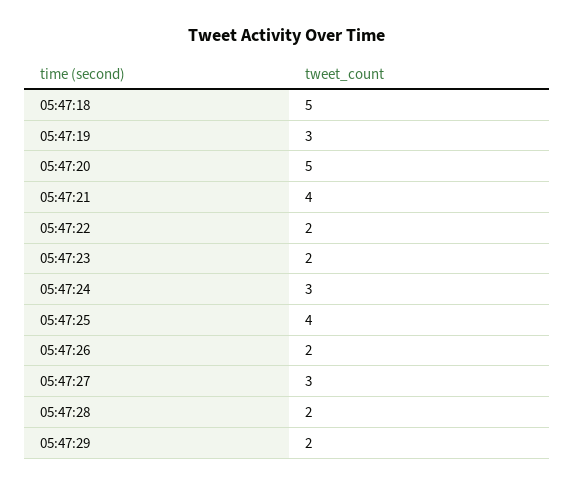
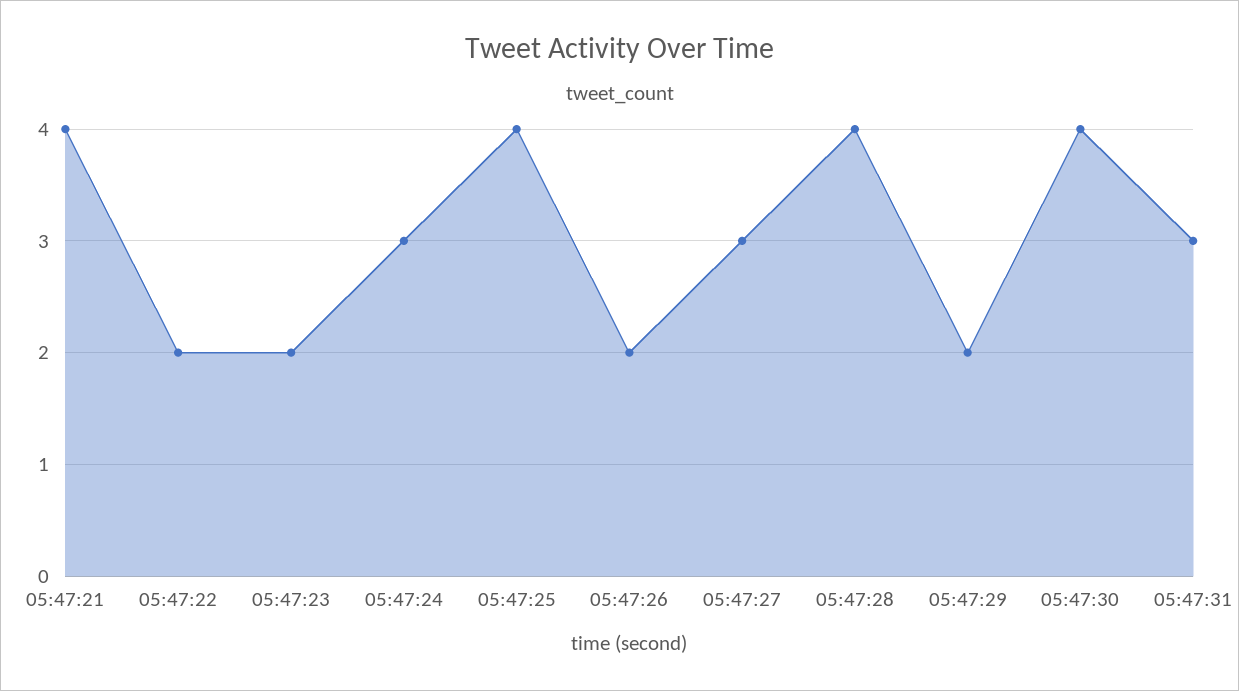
05:47:18: 5 -> none
05:47:19: 3 -> none
05:47:20: 5 -> none
05:47:28: 2 -> 4
05:47:30: none -> 4
05:47:31: none -> 3

